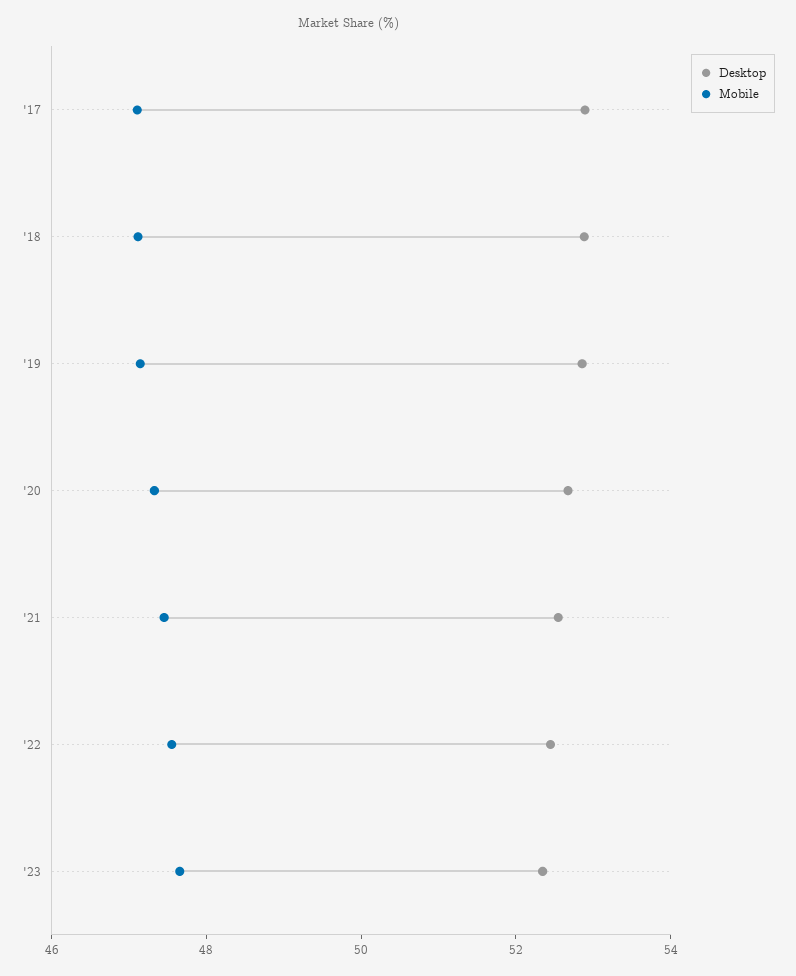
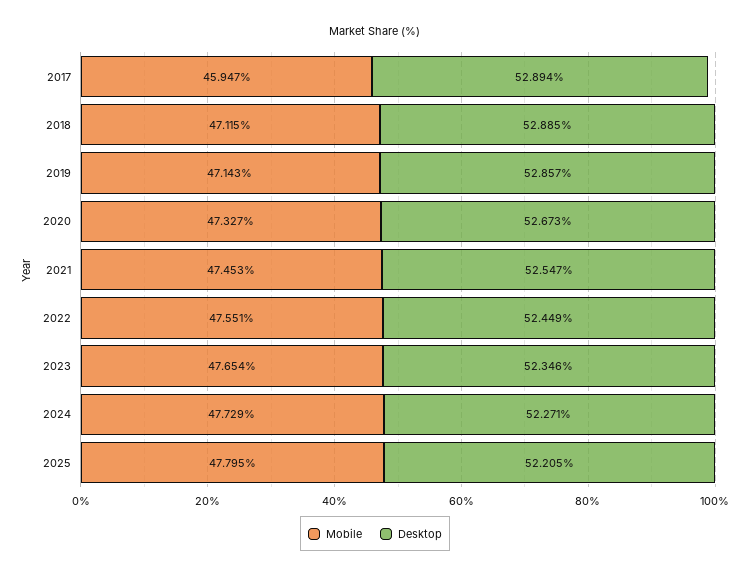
Mobile, '17: 47 -> 45.947
Mobile, 2024: none -> 47.729
Desktop, 2024: none -> 52.271
Mobile, 2025: none -> 47.795
Desktop, 2025: none -> 52.205

